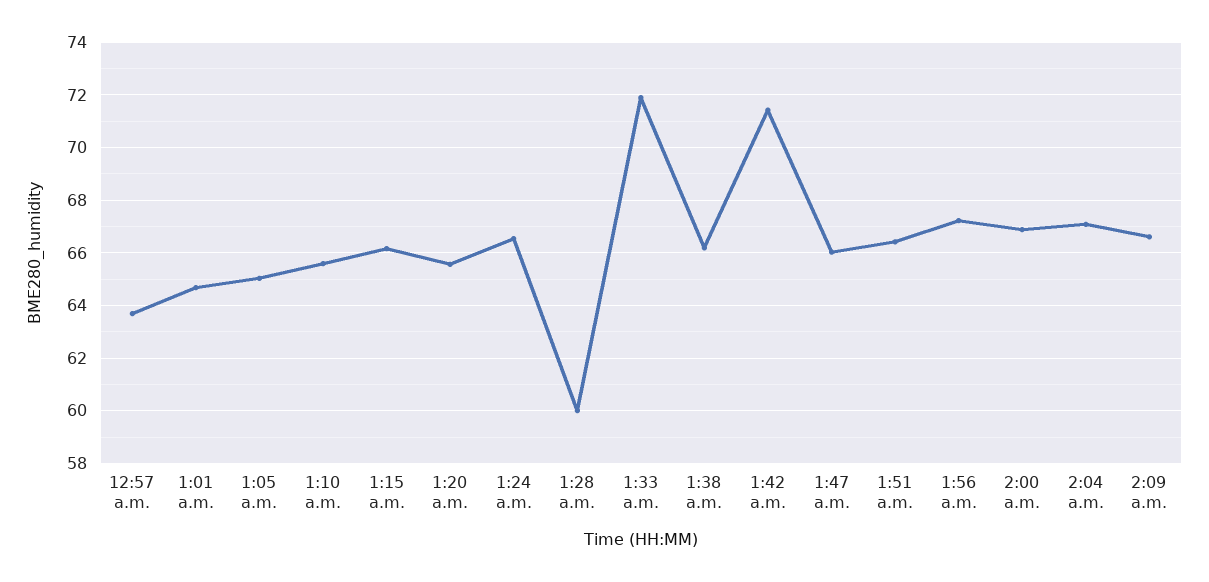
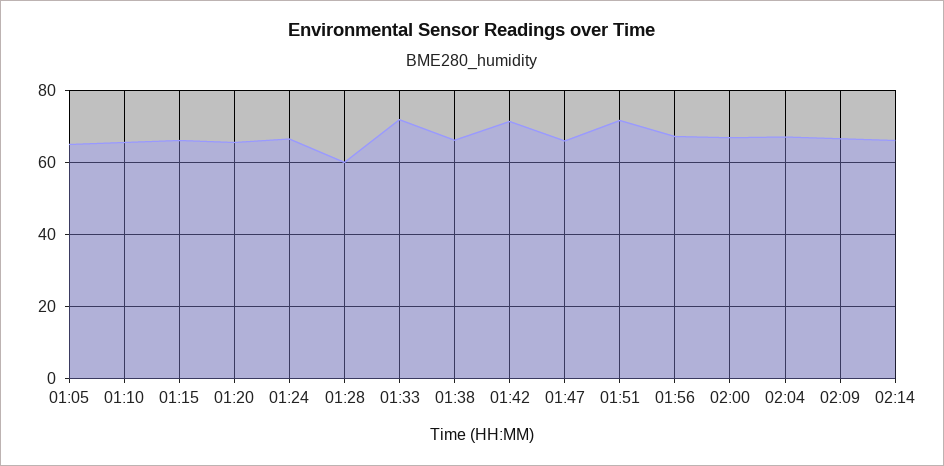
12:57 a.m.: 63.75 -> none
1:01 a.m.: 64.75 -> none
1:51 a.m.: 66.5 -> 72
02:14: none -> 66

